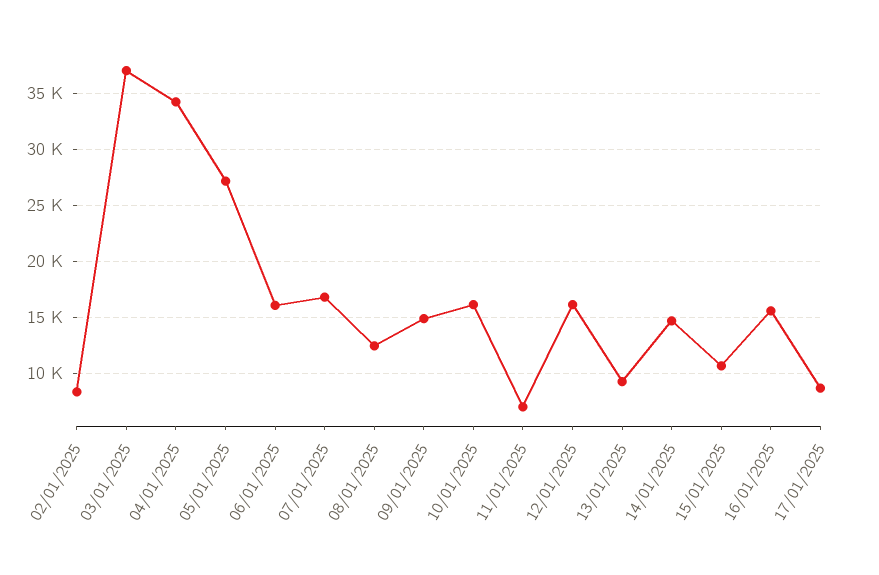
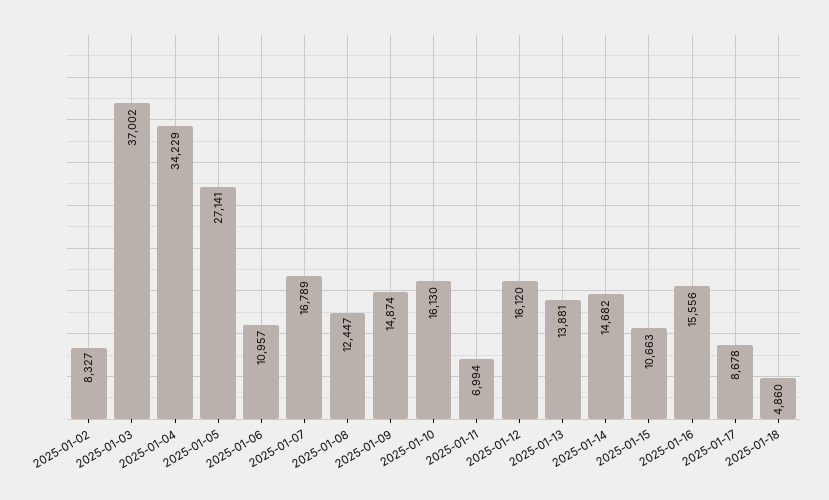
06/01/2025: 16000 -> 10957
13/01/2025: 9000 -> 13881
2025-01-18: none -> 4860

